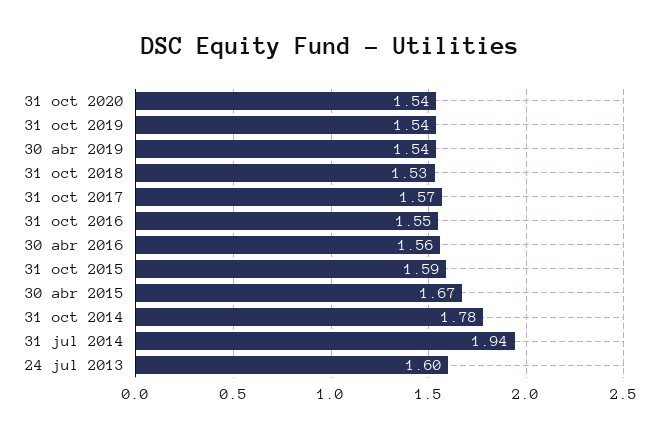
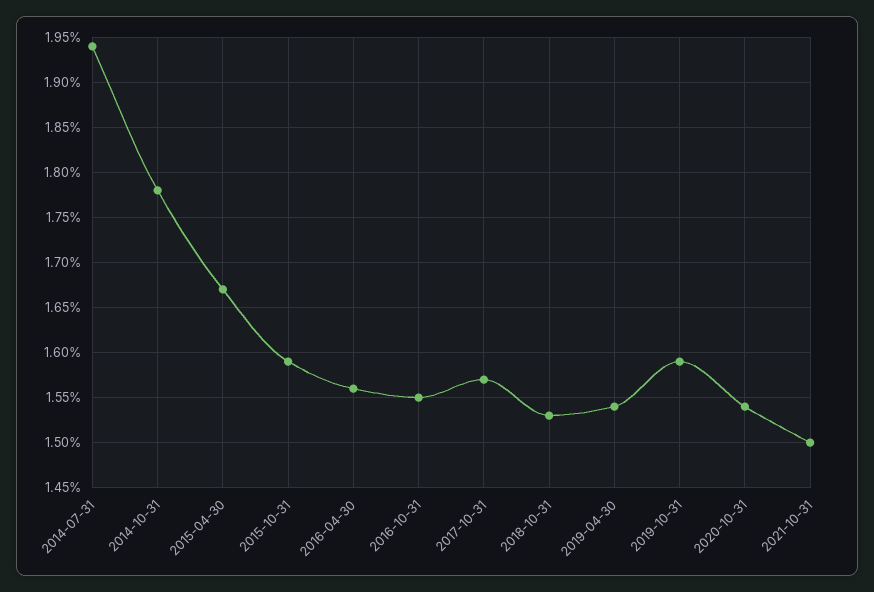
31 oct 2019: 1.54 -> 1.59
24 jul 2013: 1.6 -> none
2021-10-31: none -> 1.5

